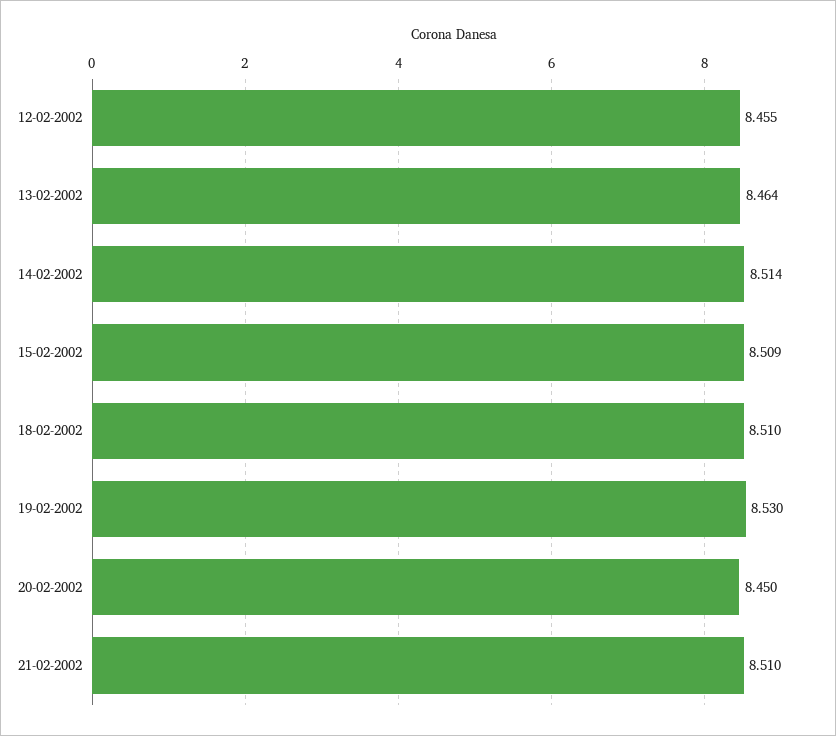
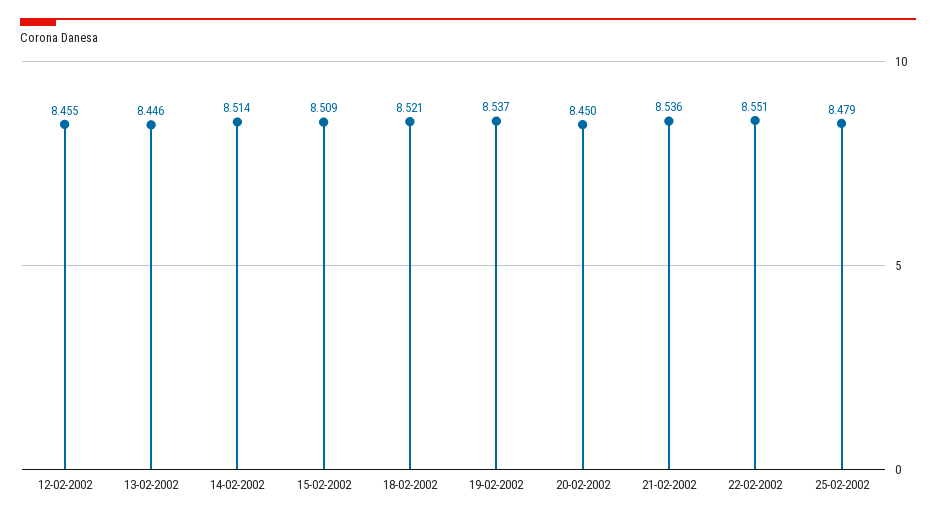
13-02-2002: 8.464 -> 8.446
18-02-2002: 8.51 -> 8.521
19-02-2002: 8.53 -> 8.537
21-02-2002: 8.51 -> 8.536
22-02-2002: none -> 8.551
25-02-2002: none -> 8.479

